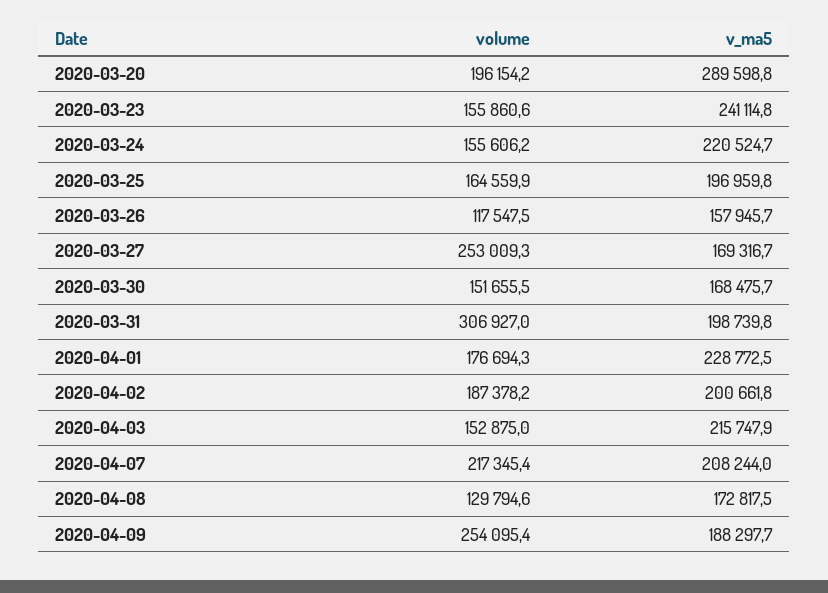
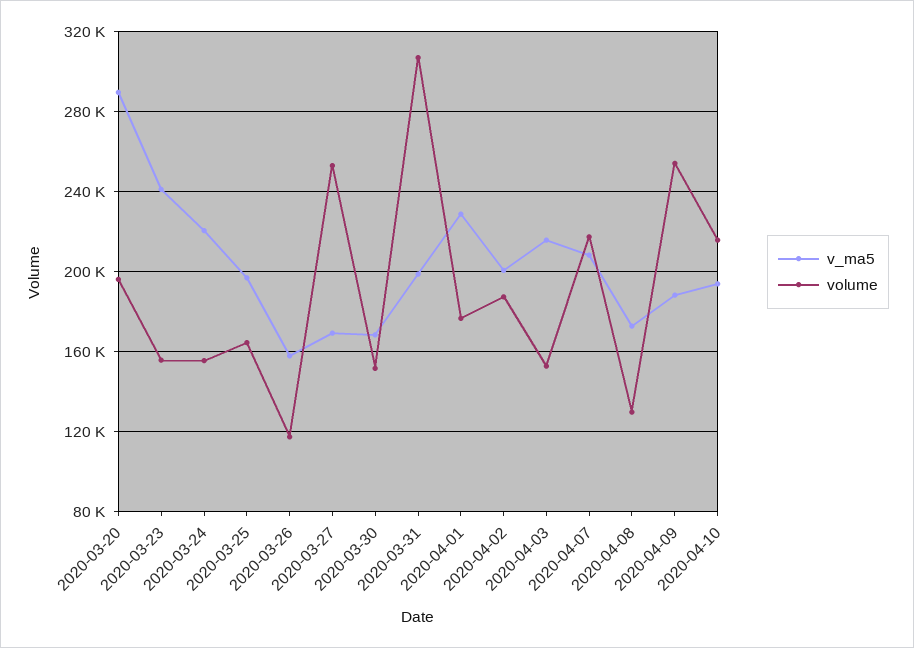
v_ma5, 2020-04-10: none -> 195000
volume, 2020-04-10: none -> 215000

